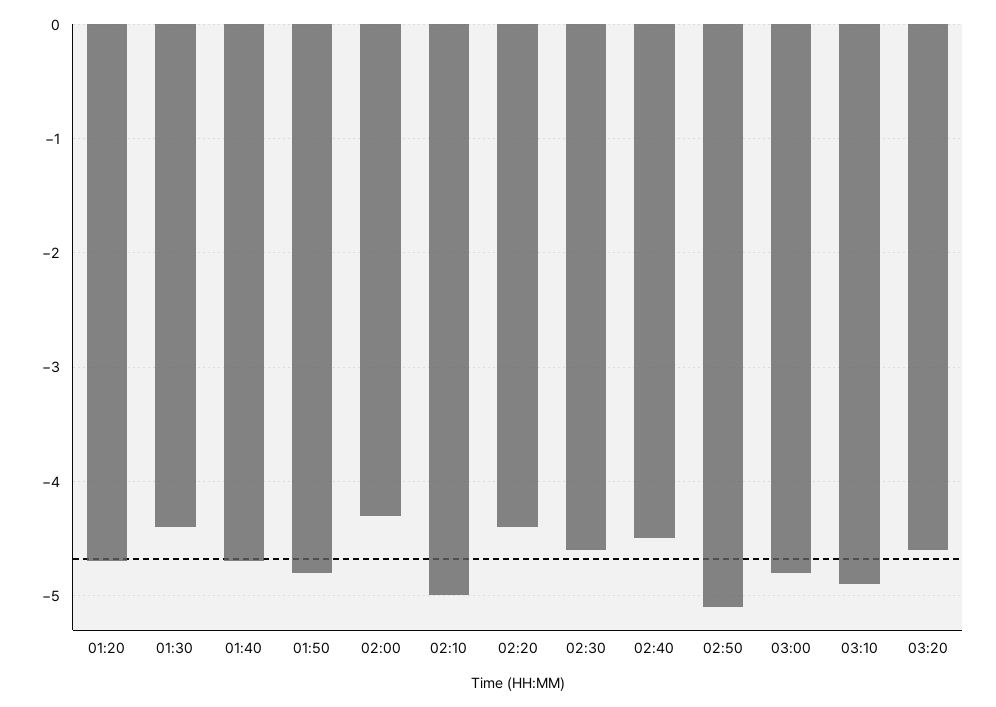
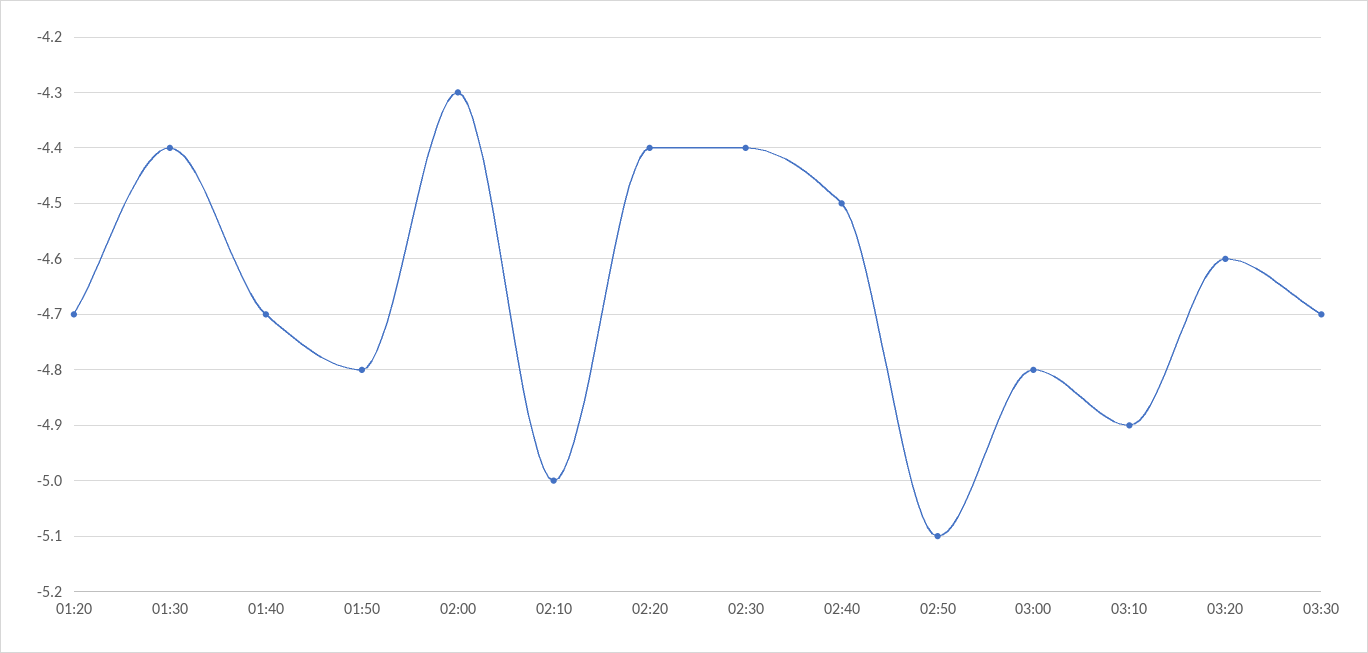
02:30: -4.6 -> -4.4
03:30: none -> -4.7

